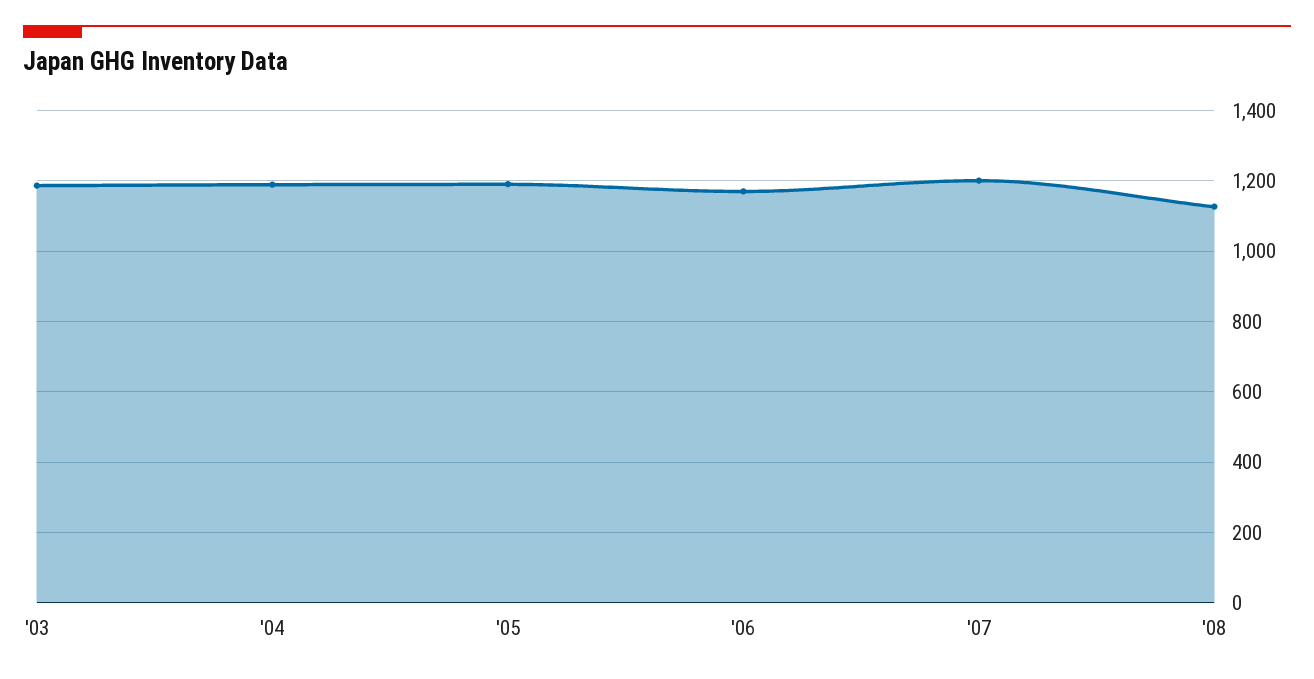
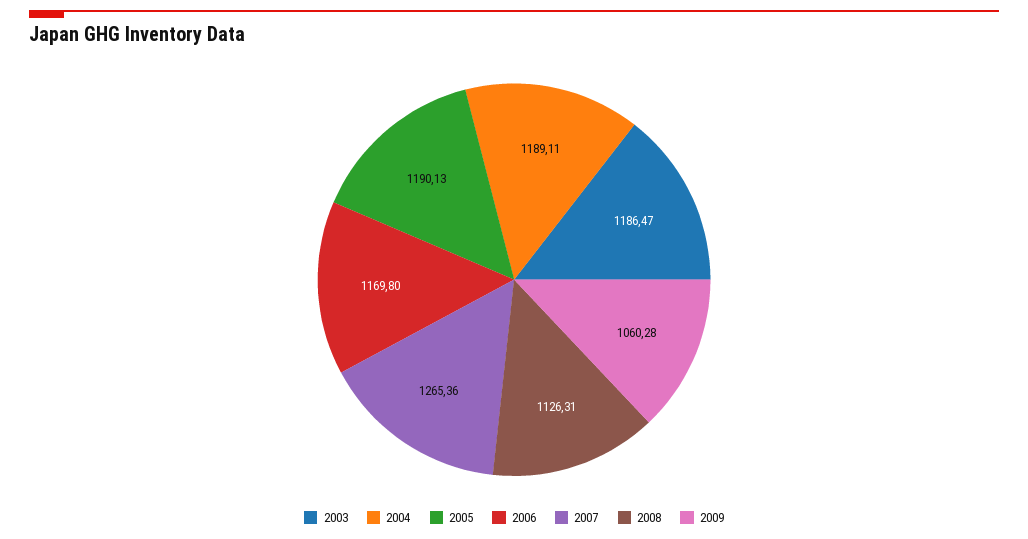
'07: 1200 -> 1265.36
2009: none -> 1060.28

